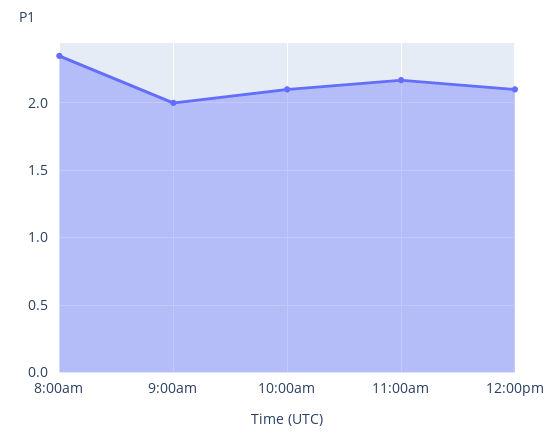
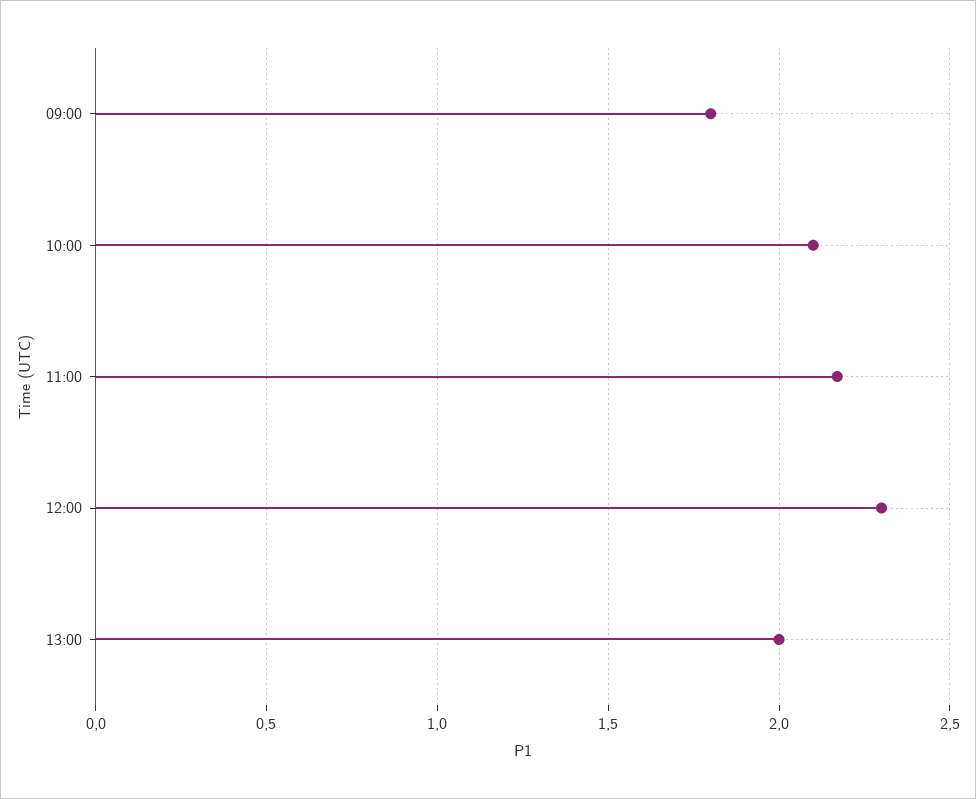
8:00am: 2.35 -> none
9:00am: 2 -> 1.8
12:00pm: 2.1 -> 2.3
13:00: none -> 2

